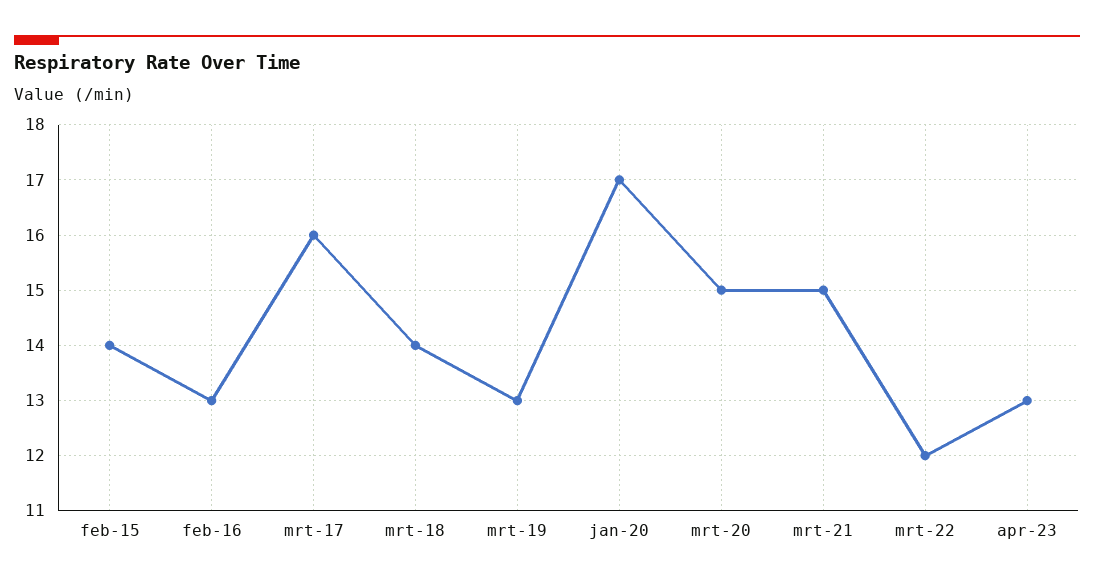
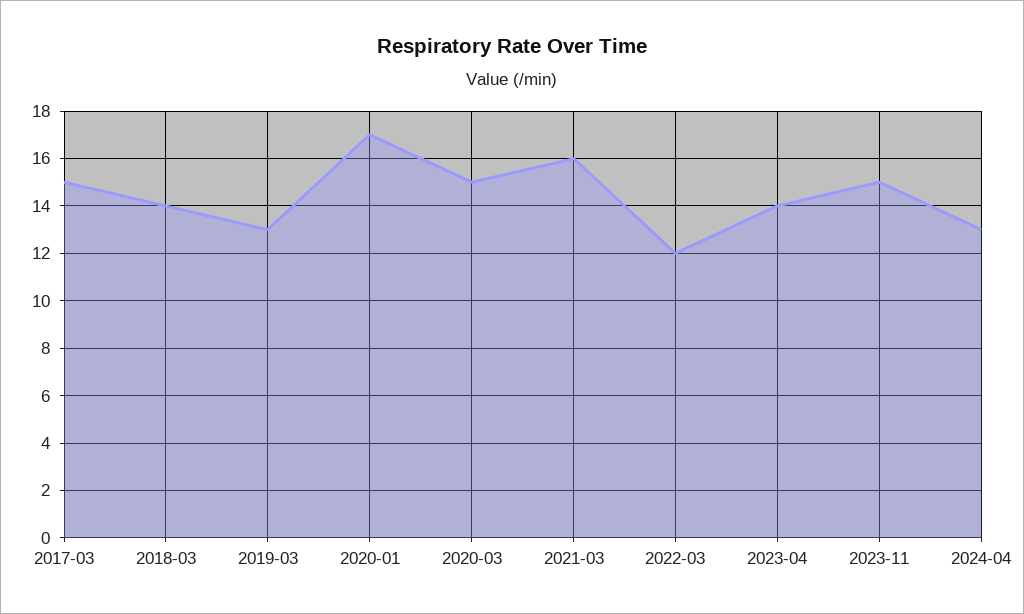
feb-15: 14 -> none
feb-16: 13 -> none
mrt-17: 16 -> 15
mrt-21: 15 -> 16
apr-23: 13 -> 14
2023-11: none -> 15
2024-04: none -> 13

